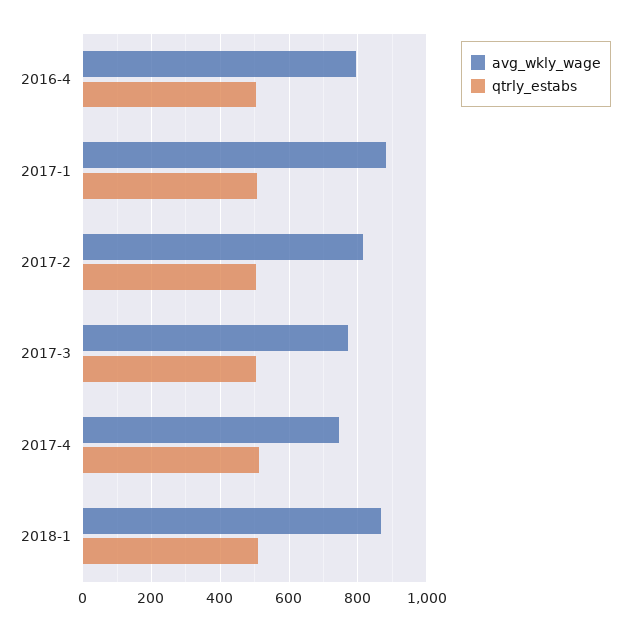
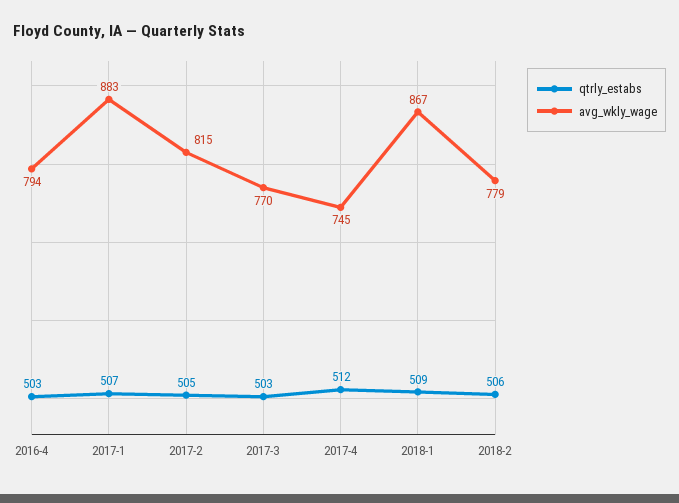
qtrly_estabs, 2018-2: none -> 506
avg_wkly_wage, 2018-2: none -> 779

